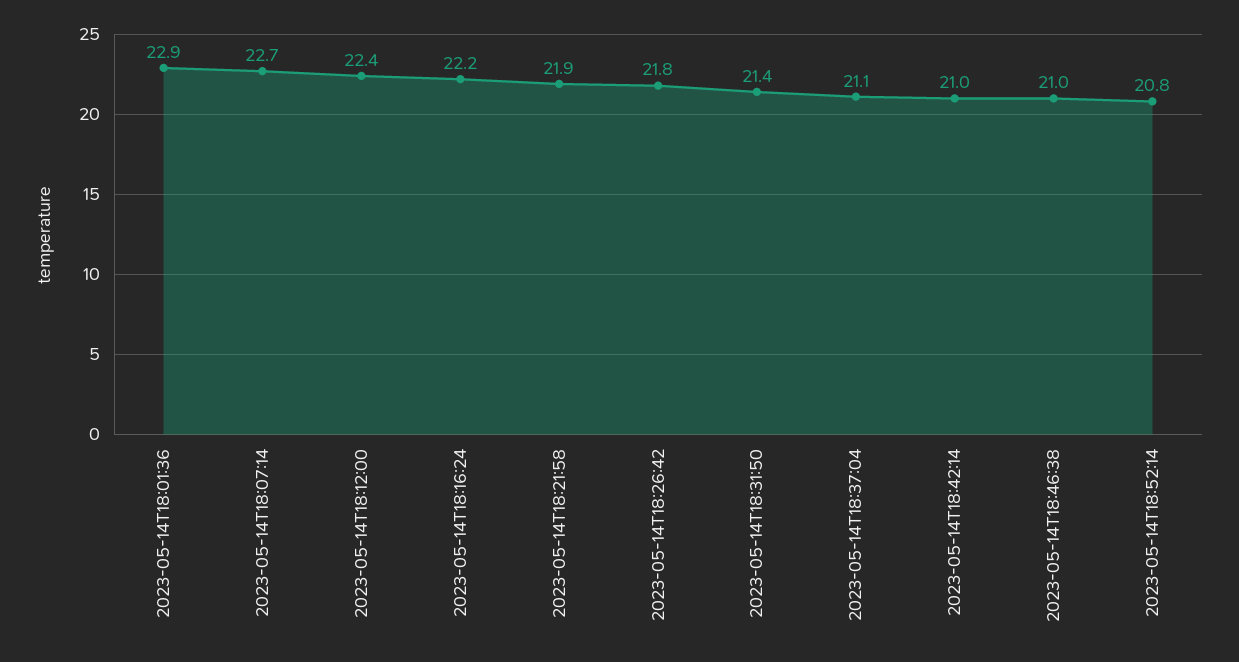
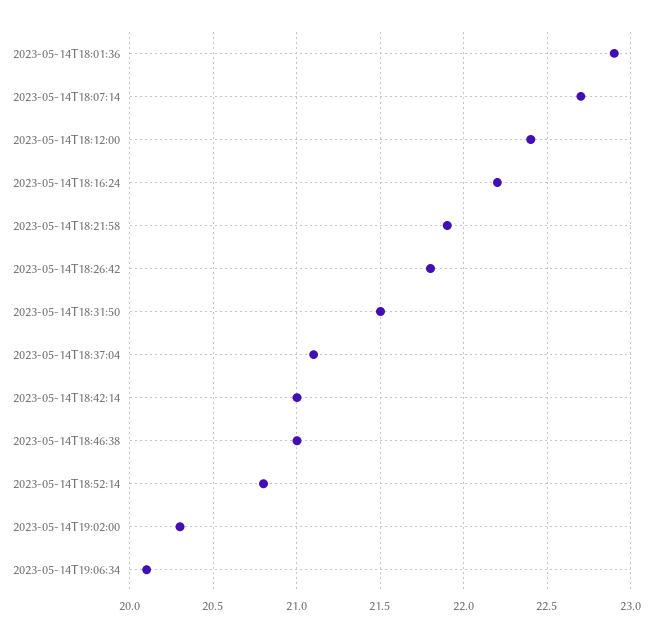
2023-05-14T18:31:50: 21.4 -> 21.5
2023-05-14T19:02:00: none -> 20.3
2023-05-14T19:06:34: none -> 20.1

